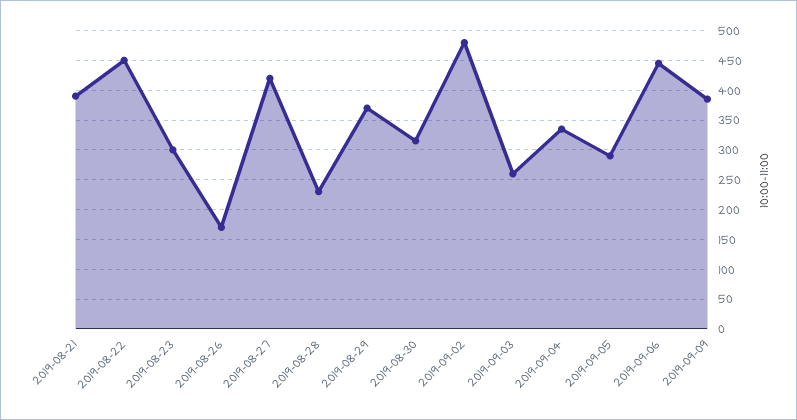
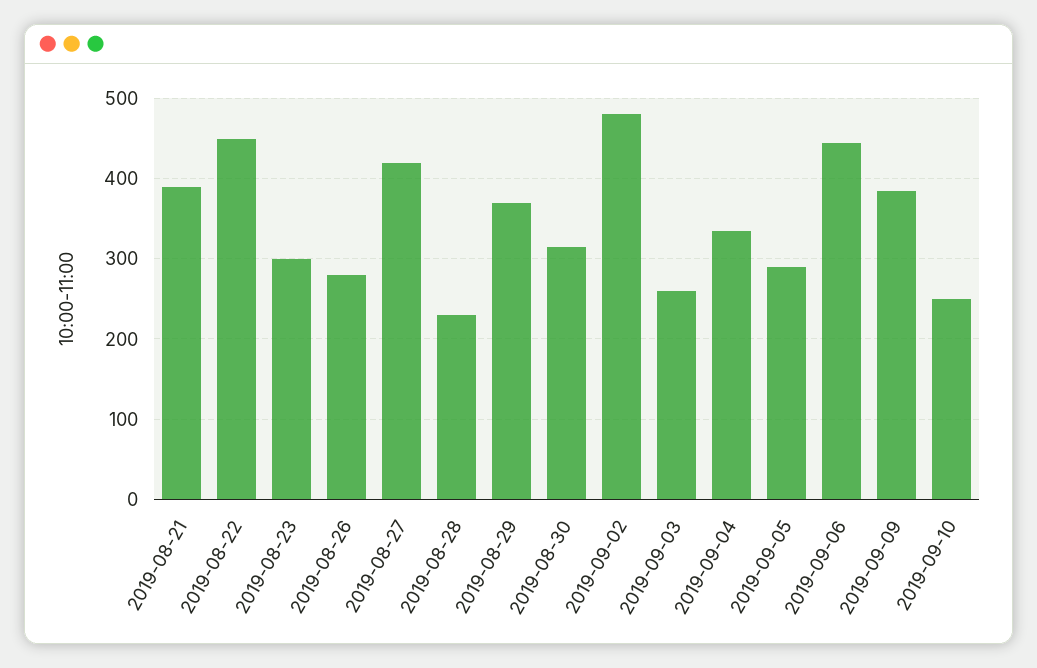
2019-08-26: 175 -> 280
2019-09-10: none -> 250

